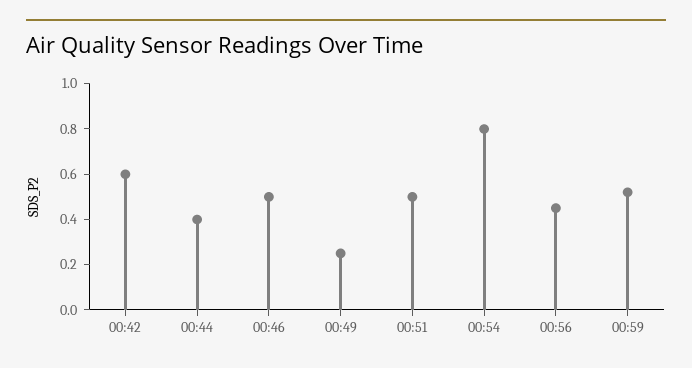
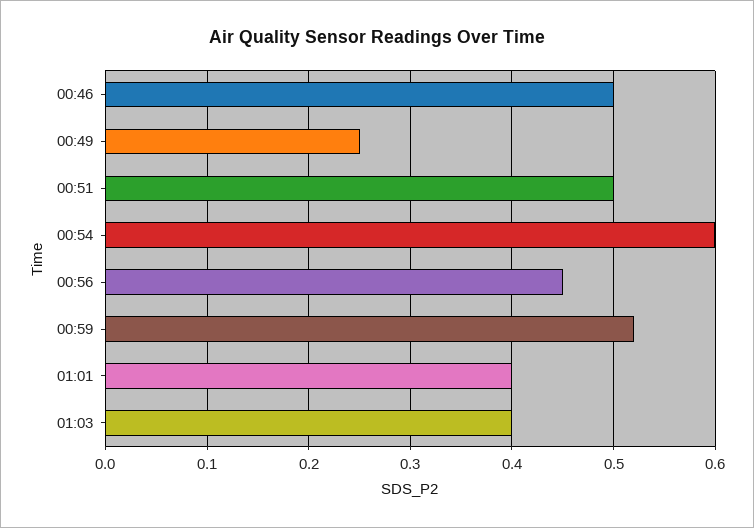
00:42: 0.6 -> none
00:44: 0.4 -> none
00:54: 0.8 -> 0.6
01:01: none -> 0.4
01:03: none -> 0.4

